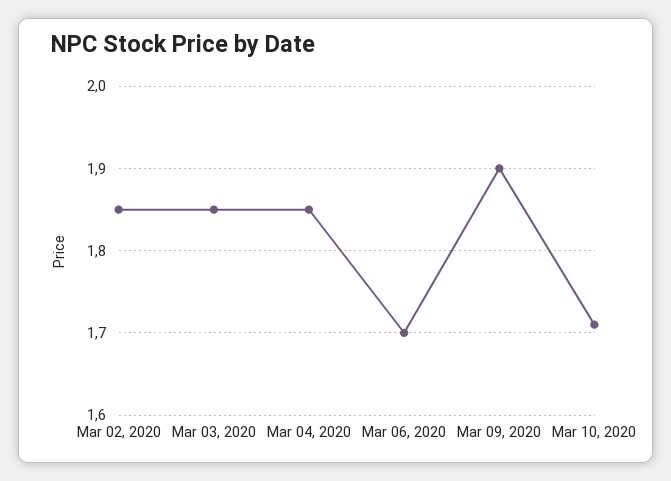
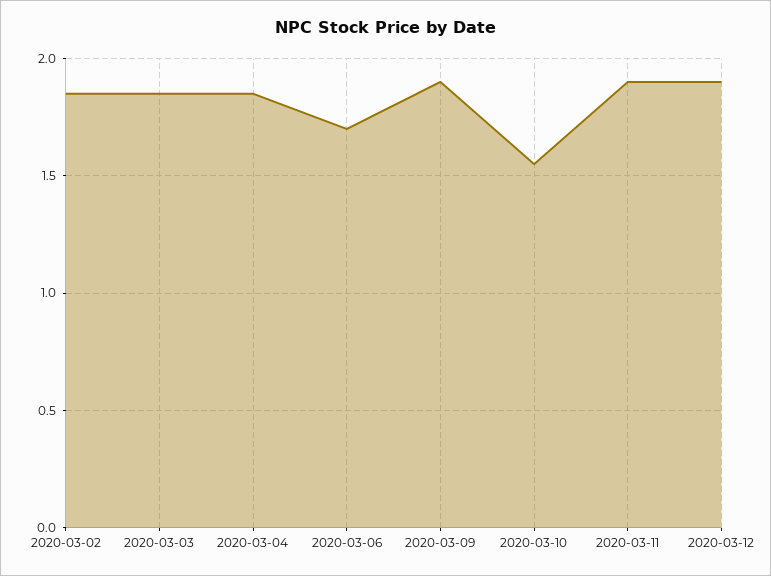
Mar 10, 2020: 1.71 -> 1.55
2020-03-11: none -> 1.9
2020-03-12: none -> 1.9

